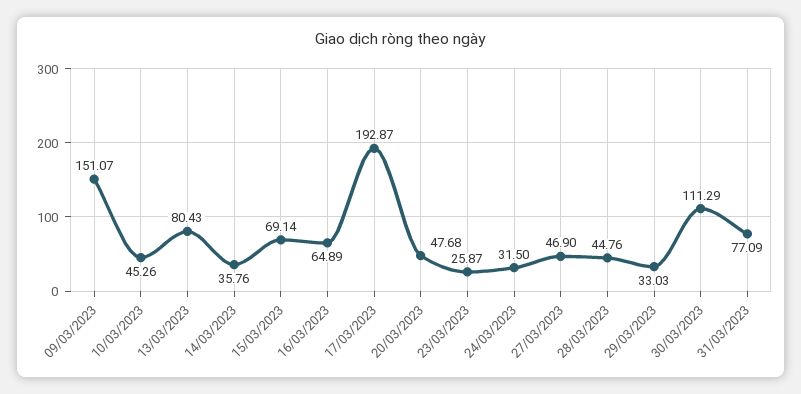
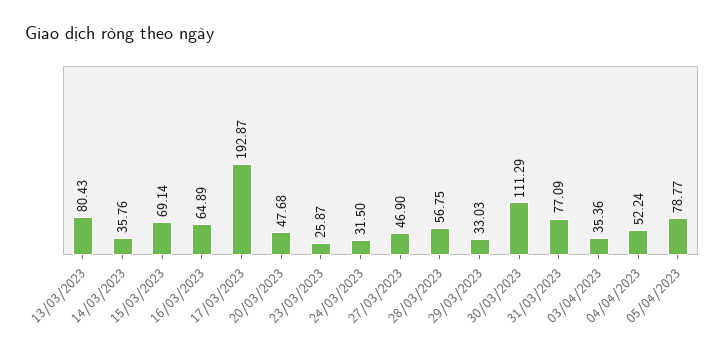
09/03/2023: 151.07 -> none
10/03/2023: 45.26 -> none
28/03/2023: 44.76 -> 56.75
03/04/2023: none -> 35.36
04/04/2023: none -> 52.24
05/04/2023: none -> 78.77

